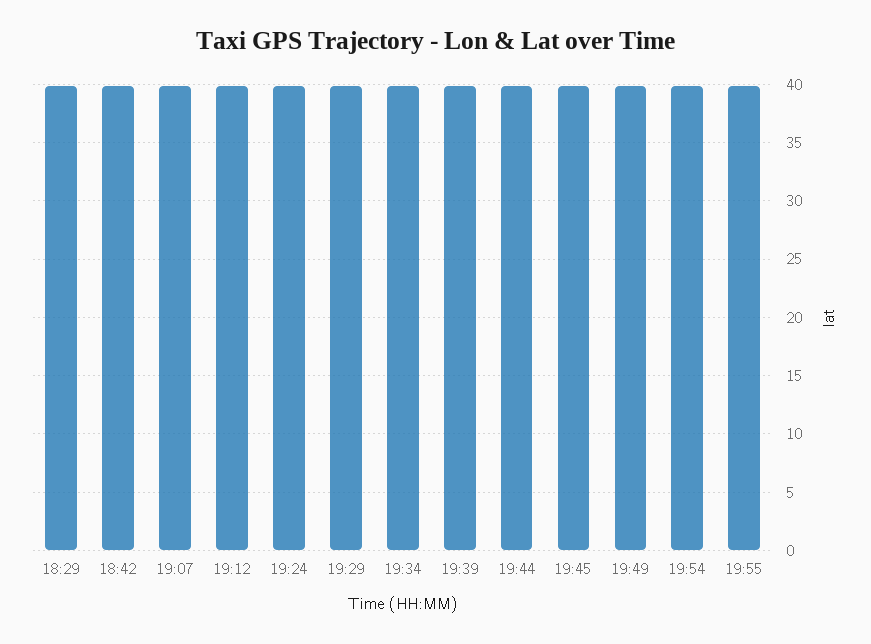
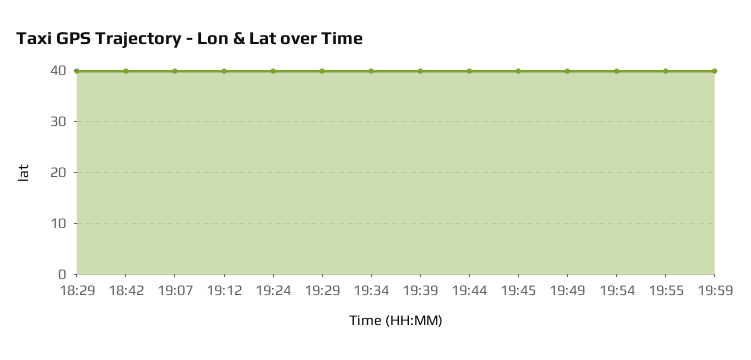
19:59: none -> 40

